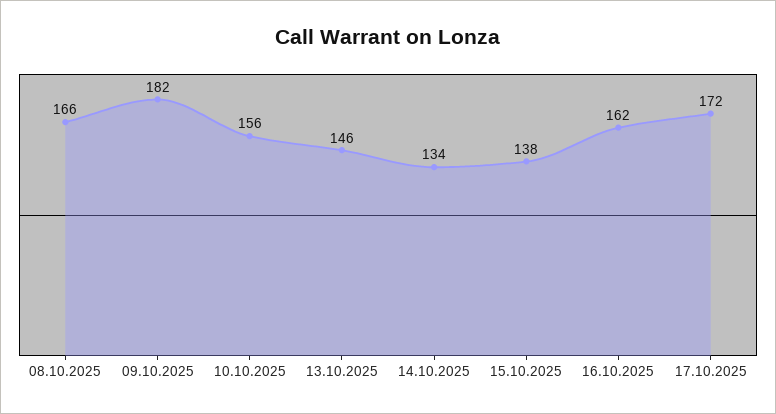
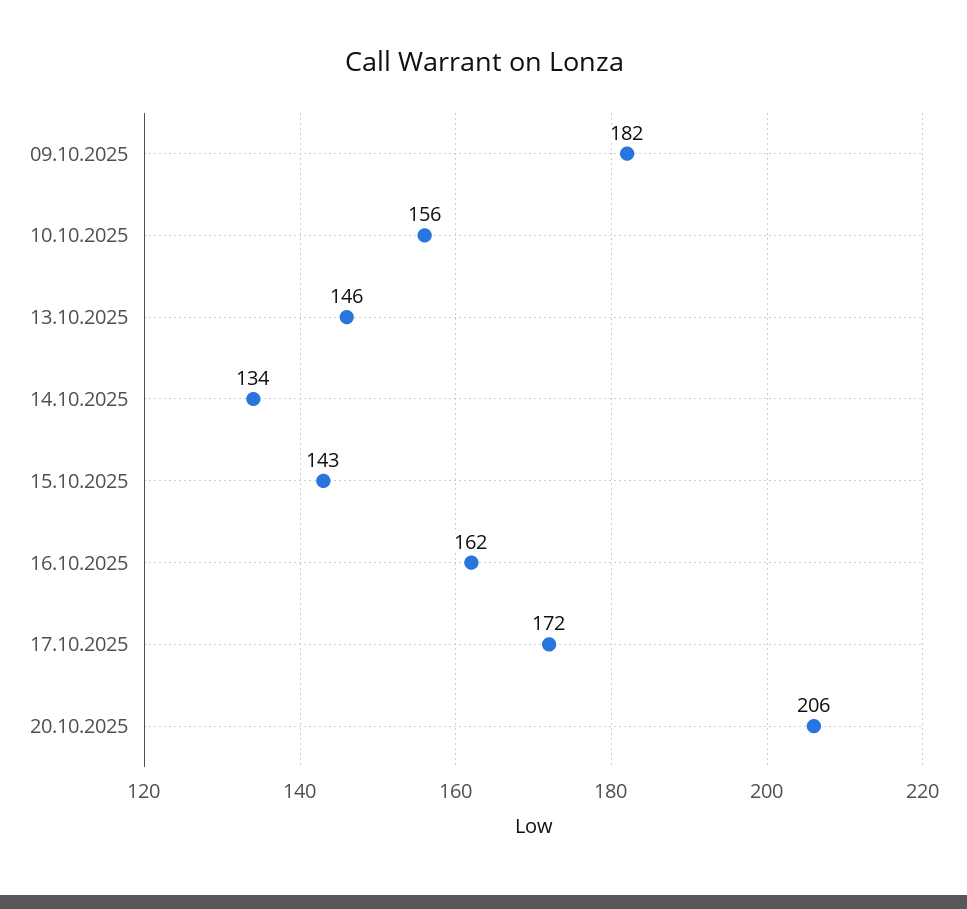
08.10.2025: 166 -> none
15.10.2025: 138 -> 143
20.10.2025: none -> 206

